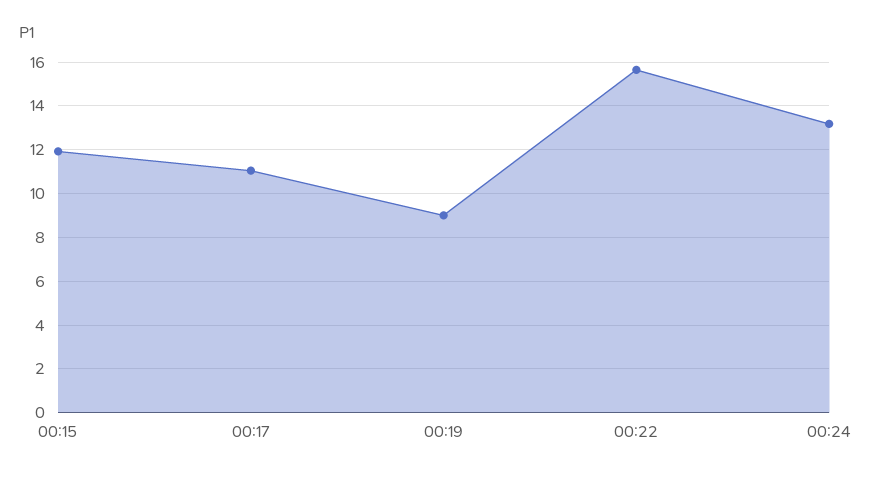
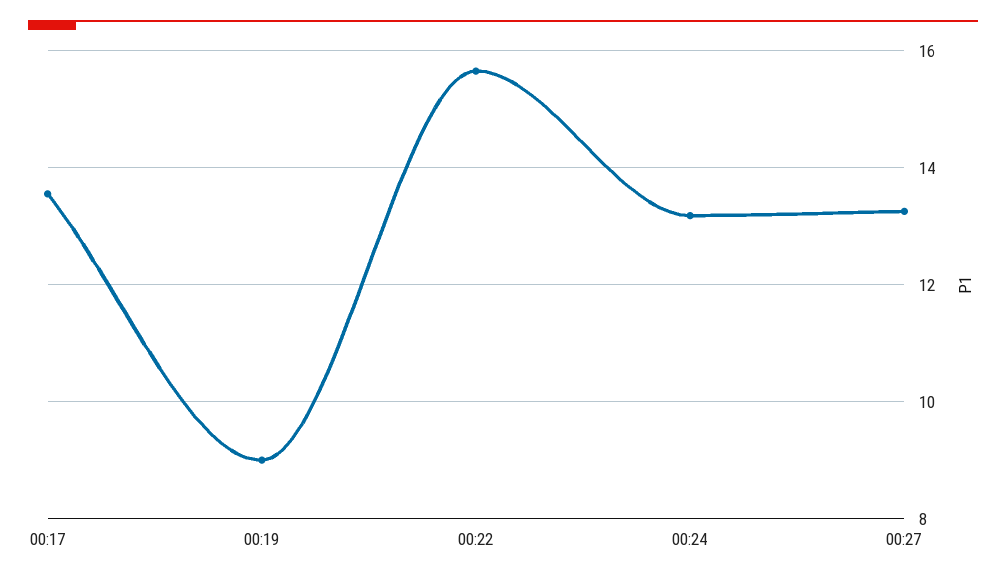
00:15: 12 -> none
00:17: 11 -> 13.6
00:27: none -> 13.2

